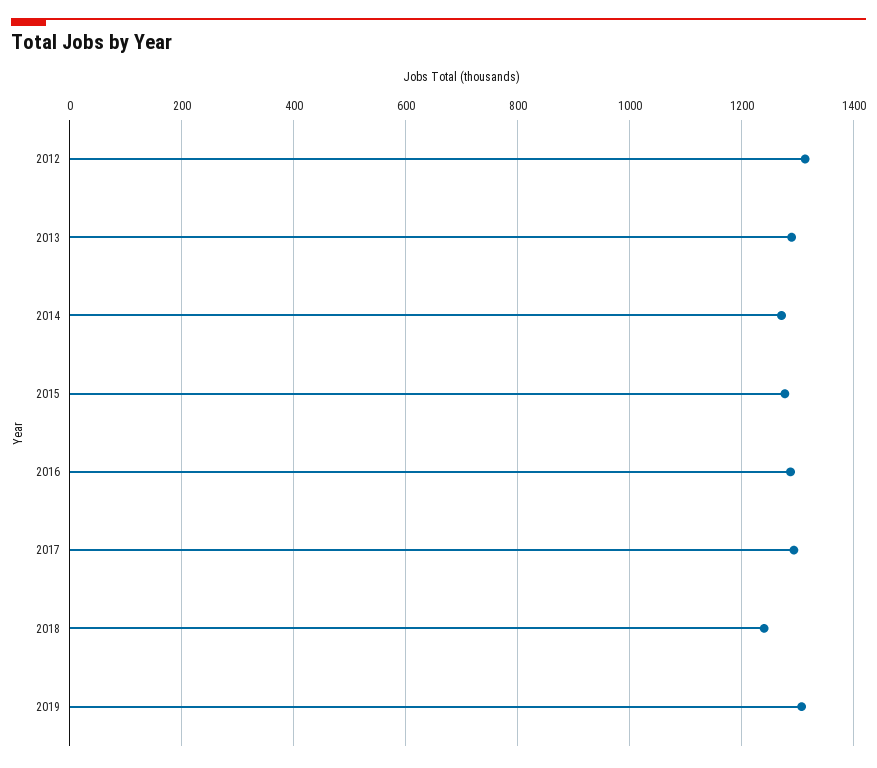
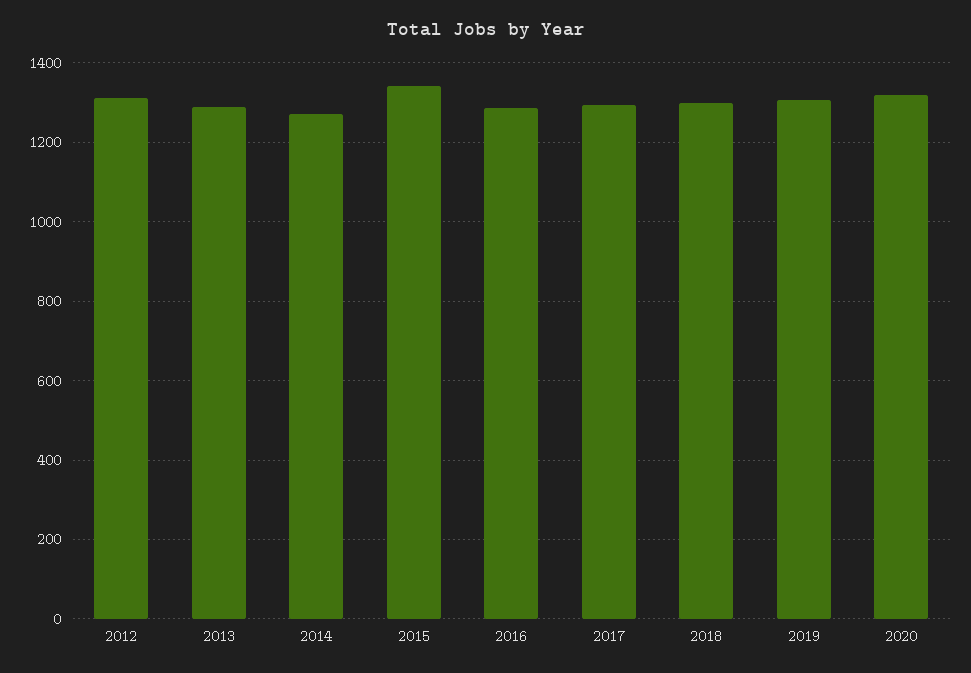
2015: 1280 -> 1340
2018: 1240 -> 1300
2020: none -> 1320

